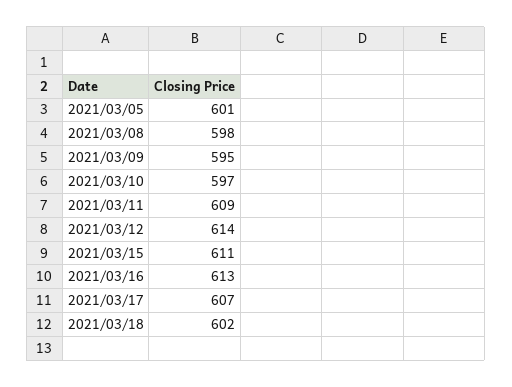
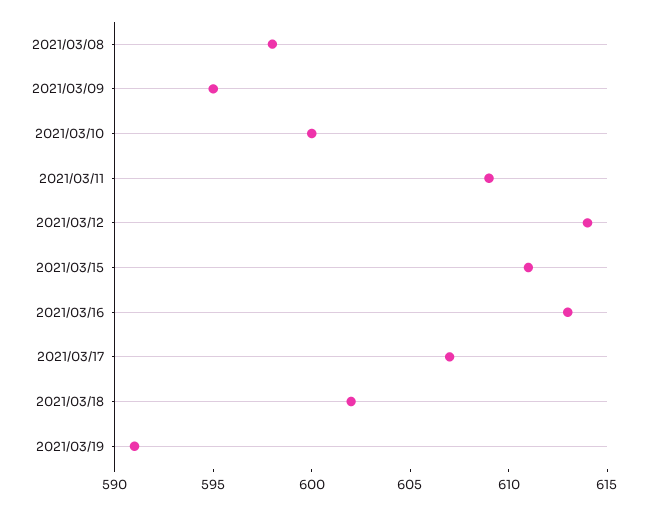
2021/03/05: 601 -> none
2021/03/10: 597 -> 600
2021/03/19: none -> 591

